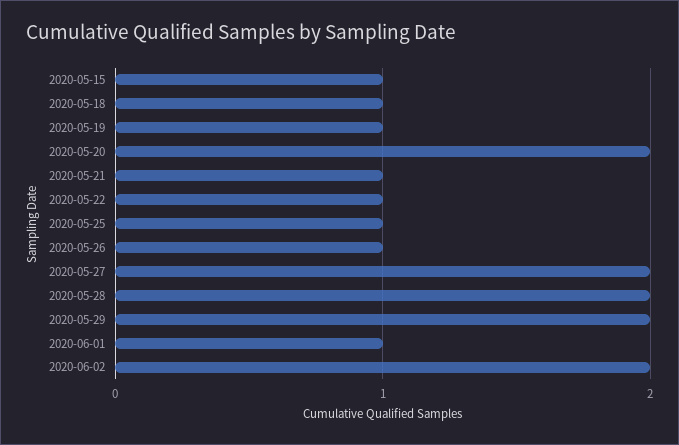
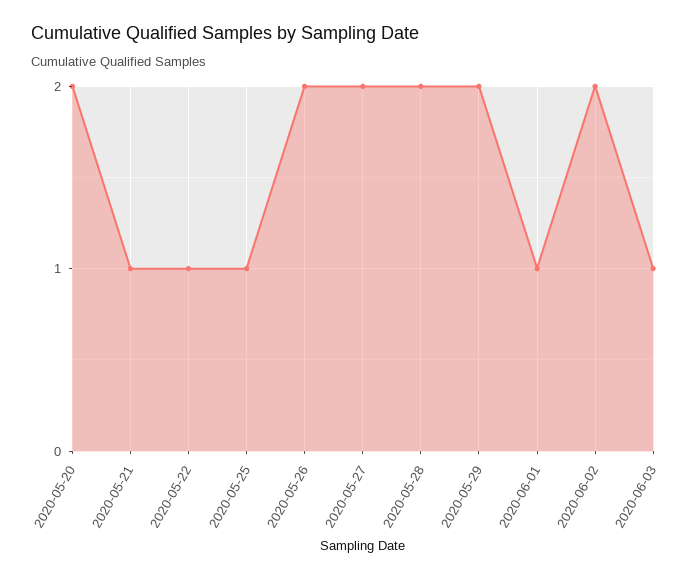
2020-05-15: 1 -> none
2020-05-18: 1 -> none
2020-05-19: 1 -> none
2020-05-26: 1 -> 2
2020-06-03: none -> 1

